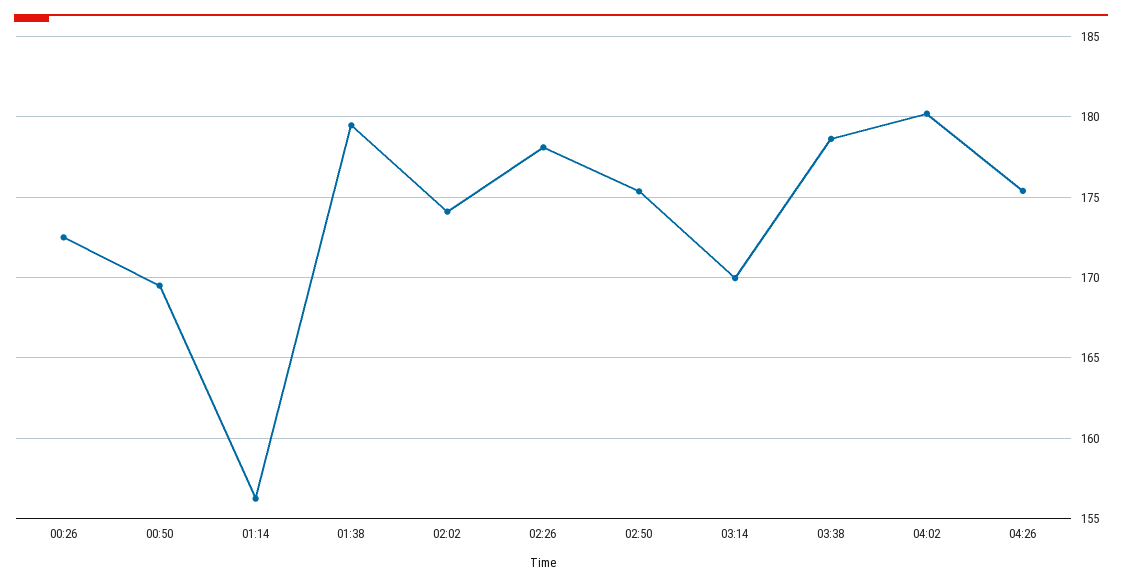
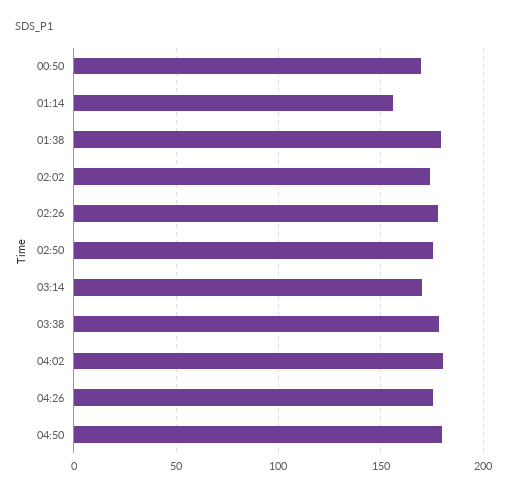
00:26: 172.5 -> none
04:50: none -> 180

